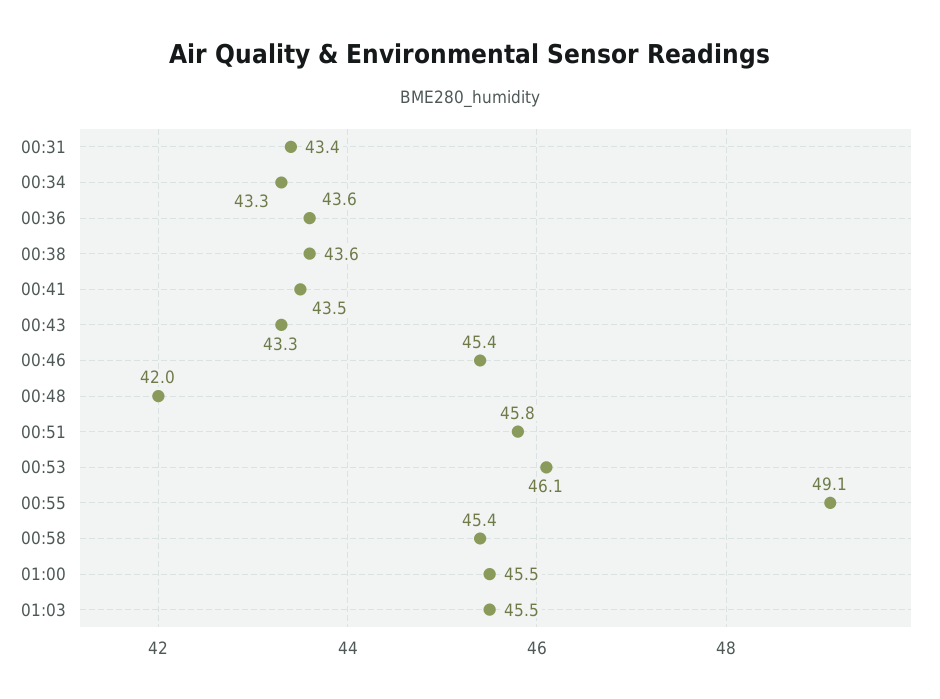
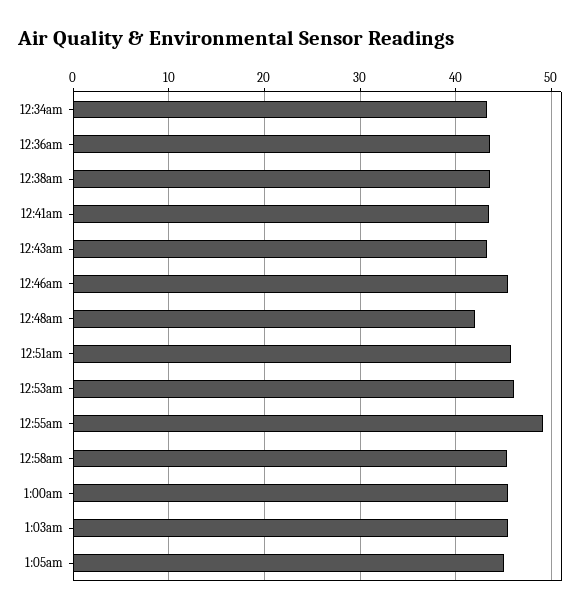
00:31: 43.4 -> none
1:05am: none -> 45

